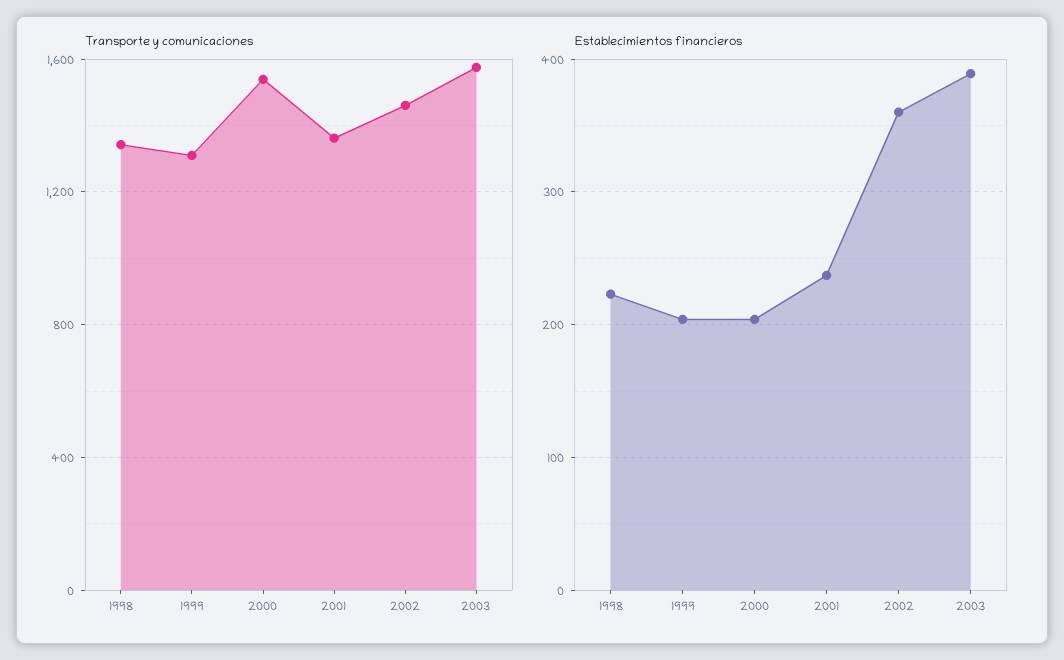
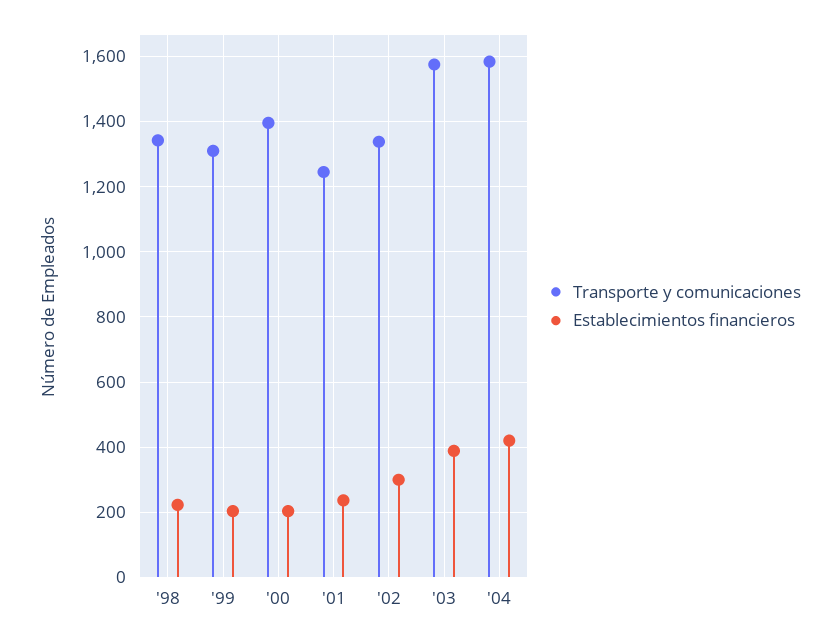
Transporte y comunicaciones, 2000: 1550 -> 1400
Transporte y comunicaciones, 2001: 1350 -> 1240
Transporte y comunicaciones, 2002: 1450 -> 1340
Establecimientos financieros, 2002: 360 -> 300
Transporte y comunicaciones, '04: none -> 1580
Establecimientos financieros, '04: none -> 420

